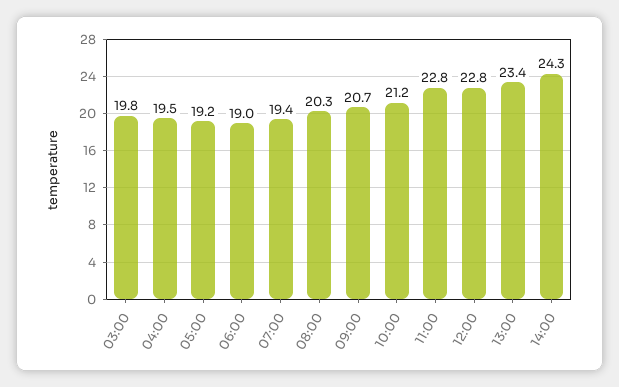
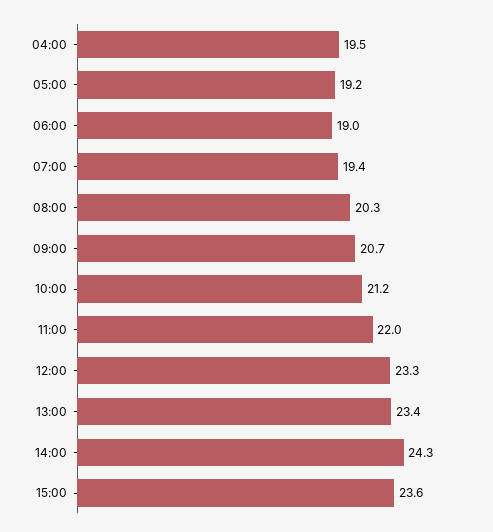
03:00: 19.8 -> none
11:00: 22.8 -> 22
12:00: 22.8 -> 23.3
15:00: none -> 23.6

